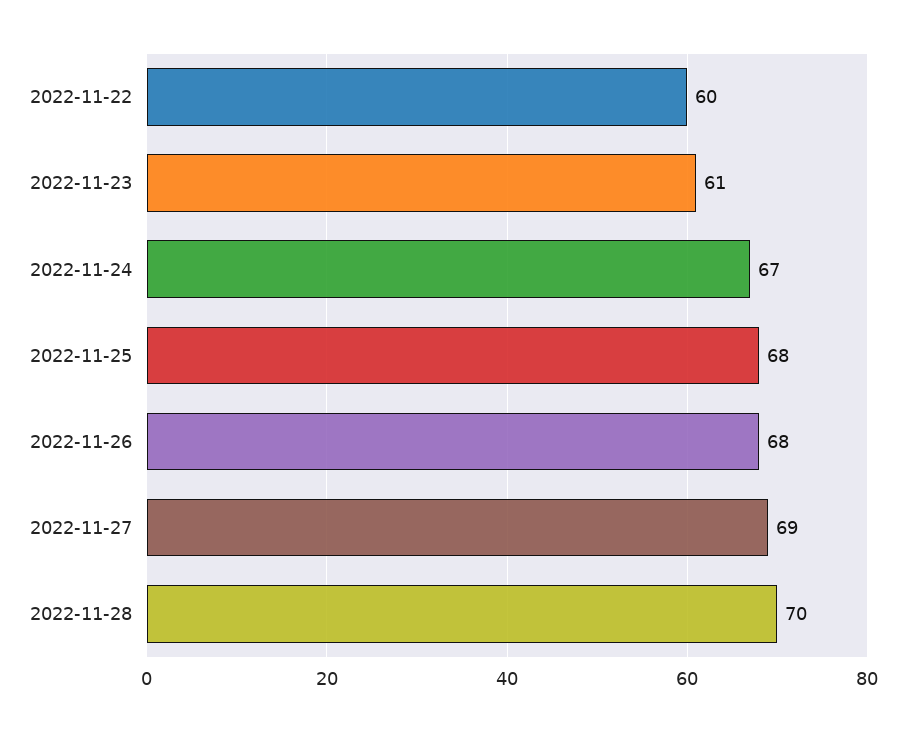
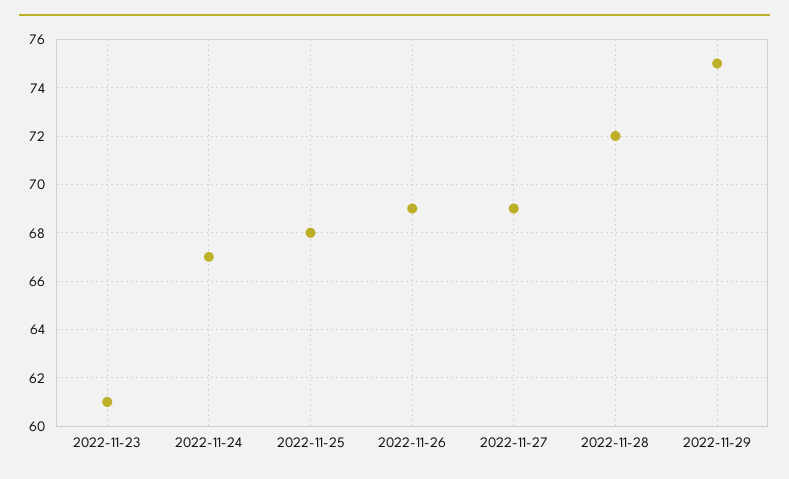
2022-11-22: 60 -> none
2022-11-26: 68 -> 69
2022-11-28: 70 -> 72
2022-11-29: none -> 75

